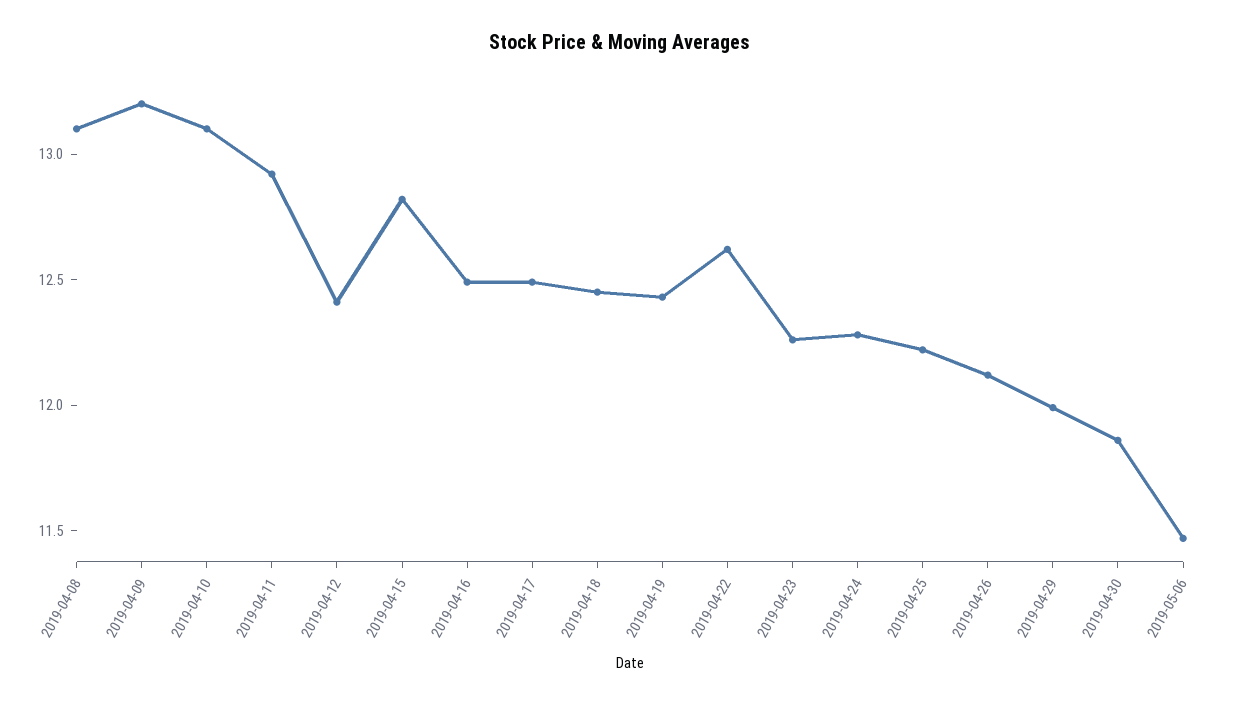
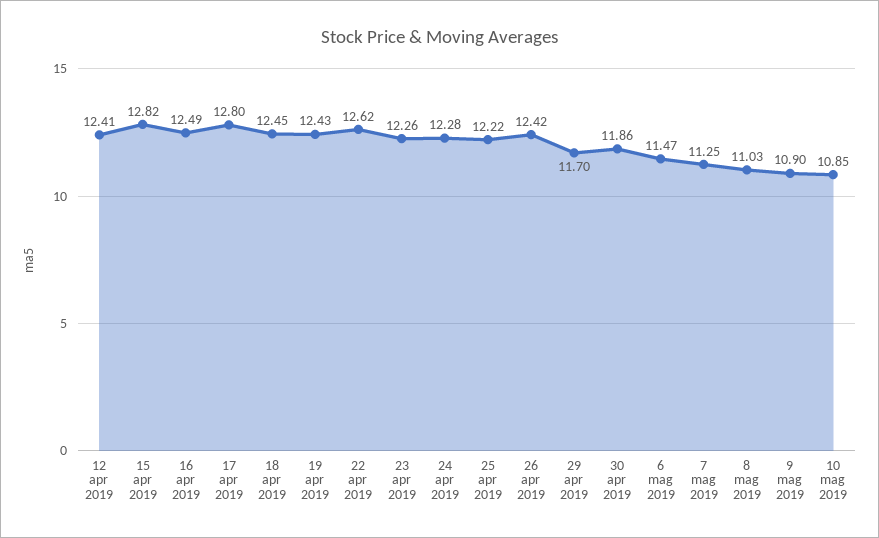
2019-04-08: 13.1 -> none
2019-04-09: 13.2 -> none
2019-04-10: 13.1 -> none
2019-04-11: 12.9 -> none
2019-04-17: 12.5 -> 12.8
2019-04-26: 12.1 -> 12.42
2019-04-29: 12 -> 11.7
7 mag 2019: none -> 11.25
8 mag 2019: none -> 11.03
9 mag 2019: none -> 10.9
10 mag 2019: none -> 10.85

